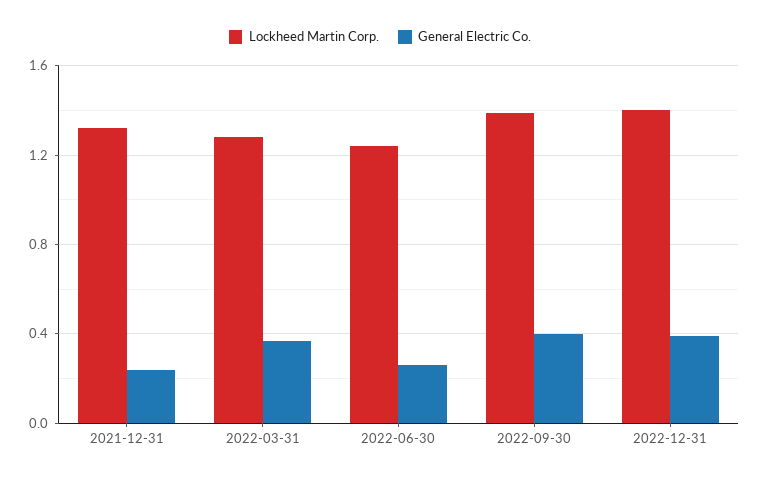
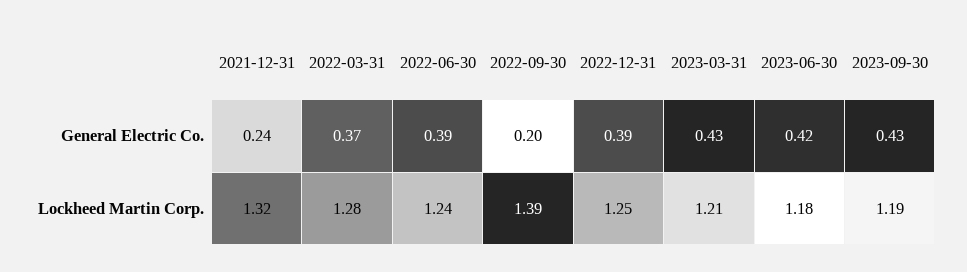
General Electric Co., 2022-06-30: 0.25 -> 0.39
General Electric Co., 2022-09-30: 0.4 -> 0.2
Lockheed Martin Corp., 2022-12-31: 1.4 -> 1.25
General Electric Co., 2023-03-31: none -> 0.43
General Electric Co., 2023-06-30: none -> 0.42
General Electric Co., 2023-09-30: none -> 0.43
Lockheed Martin Corp., 2023-03-31: none -> 1.21
Lockheed Martin Corp., 2023-06-30: none -> 1.18
Lockheed Martin Corp., 2023-09-30: none -> 1.19

